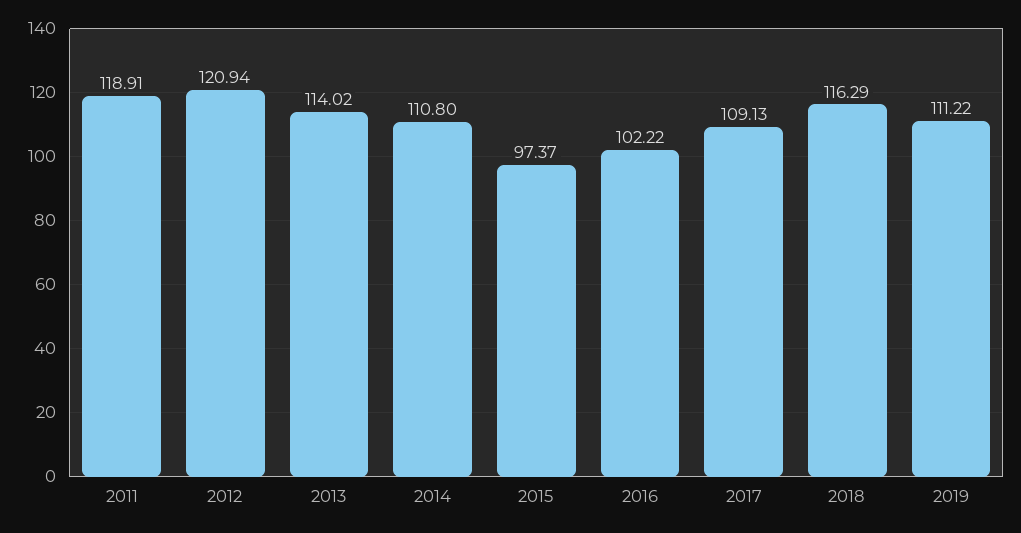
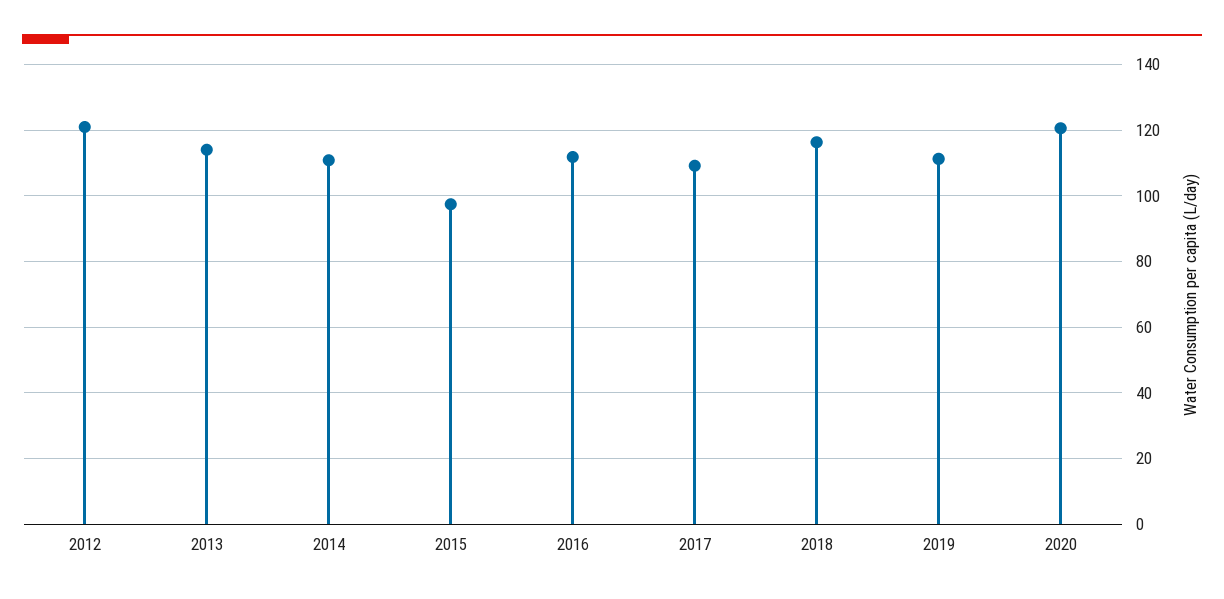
2011: 118.91 -> none
2016: 102.22 -> 112
2020: none -> 120

